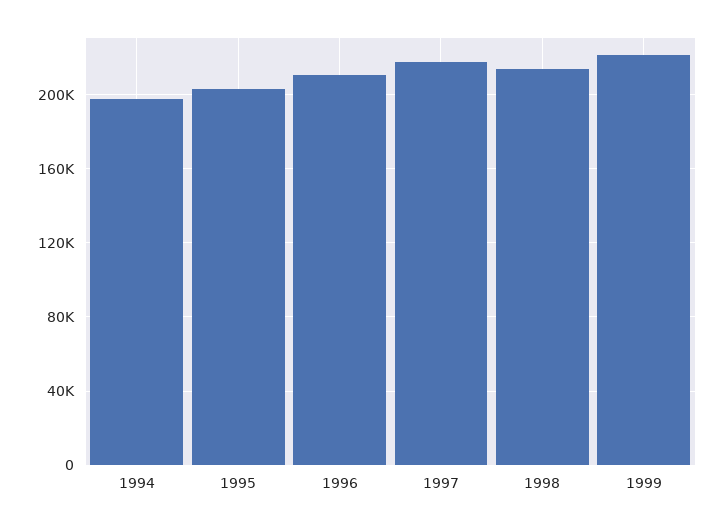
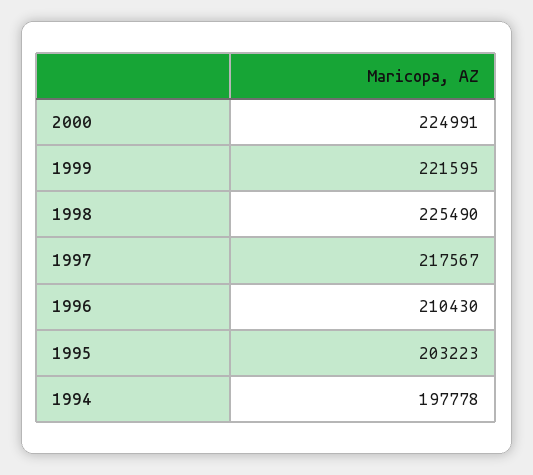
1998: 215000 -> 225490
2000: none -> 224991

